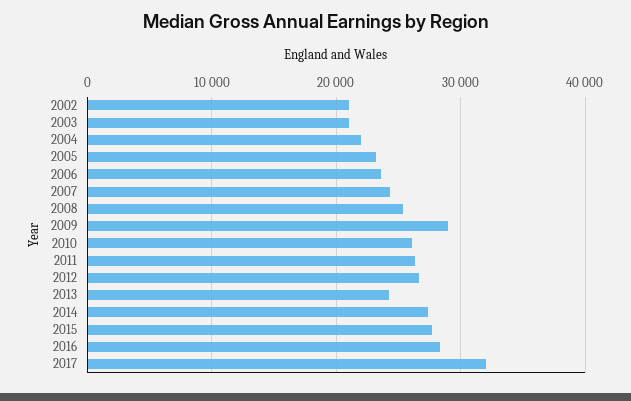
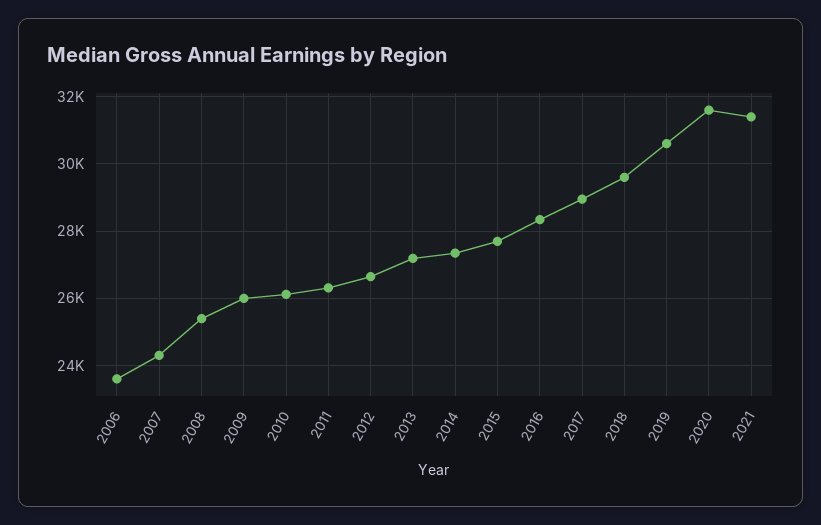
2002: 21000 -> none
2003: 21000 -> none
2004: 22000 -> none
2005: 23000 -> none
2009: 29000 -> 26000
2013: 24000 -> 27200
2017: 32000 -> 29000
2018: none -> 29600
2019: none -> 30600
2020: none -> 31600
2021: none -> 31400

